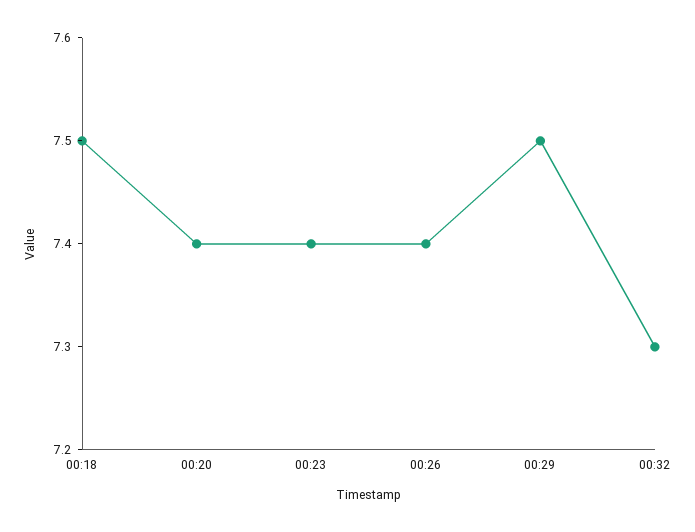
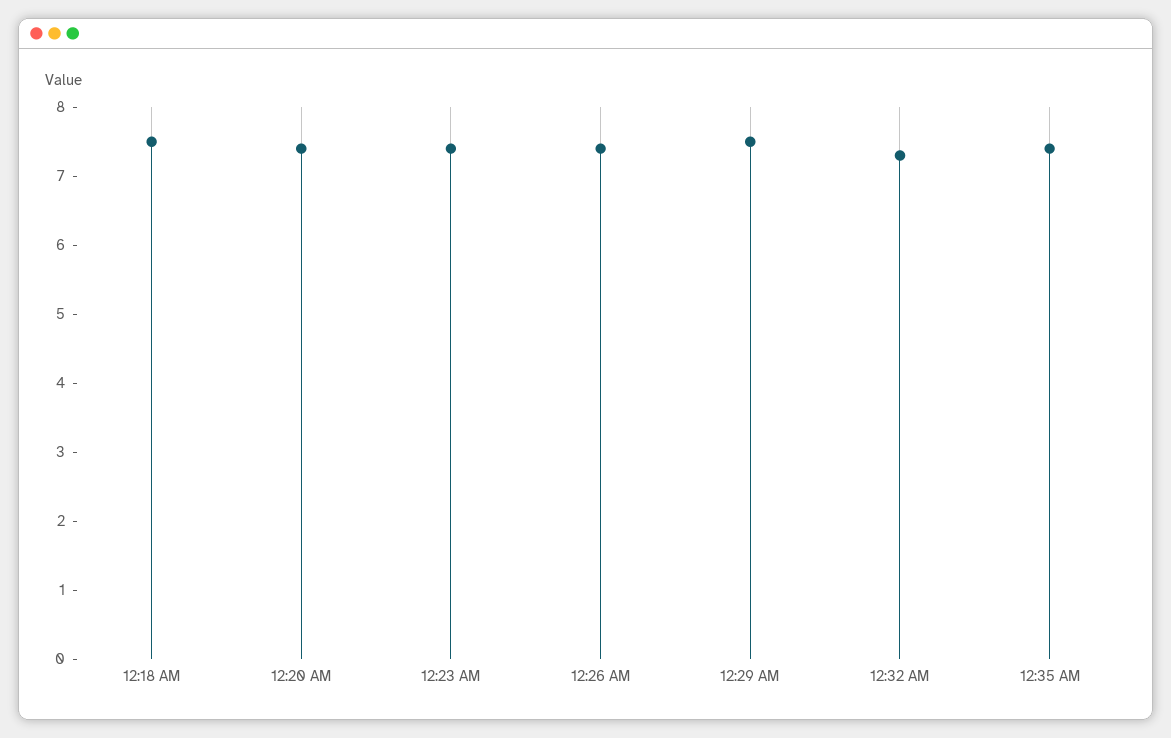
12:35 AM: none -> 7.5

